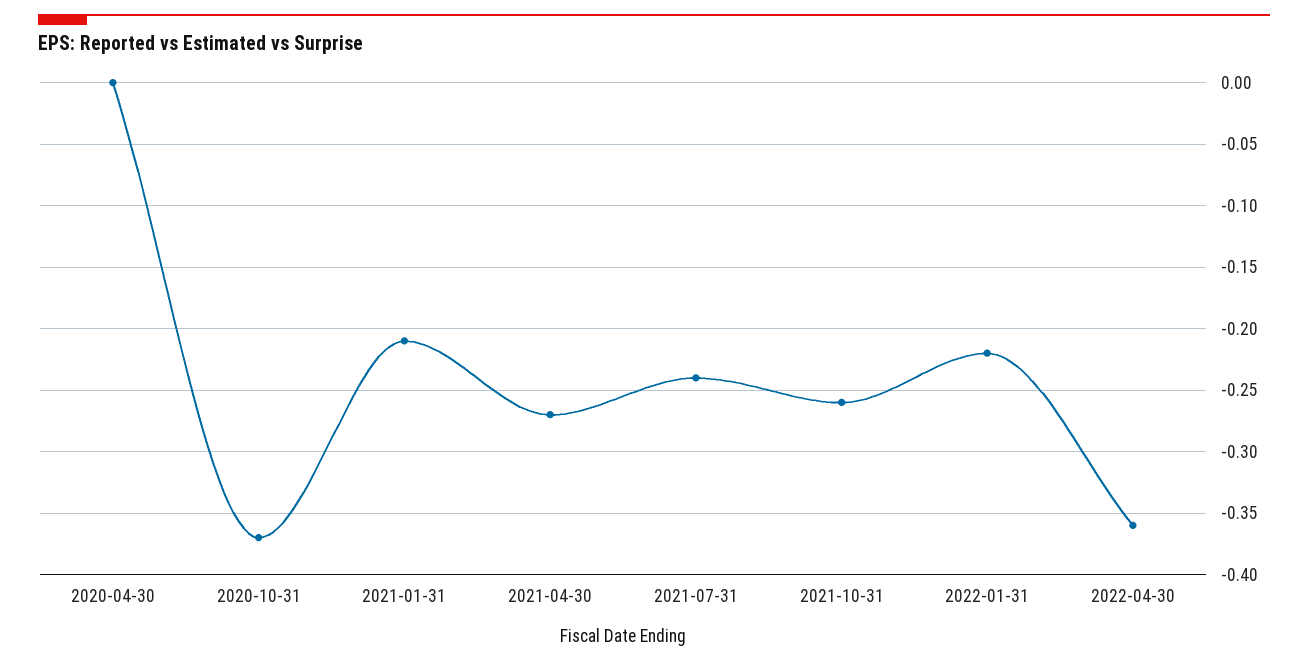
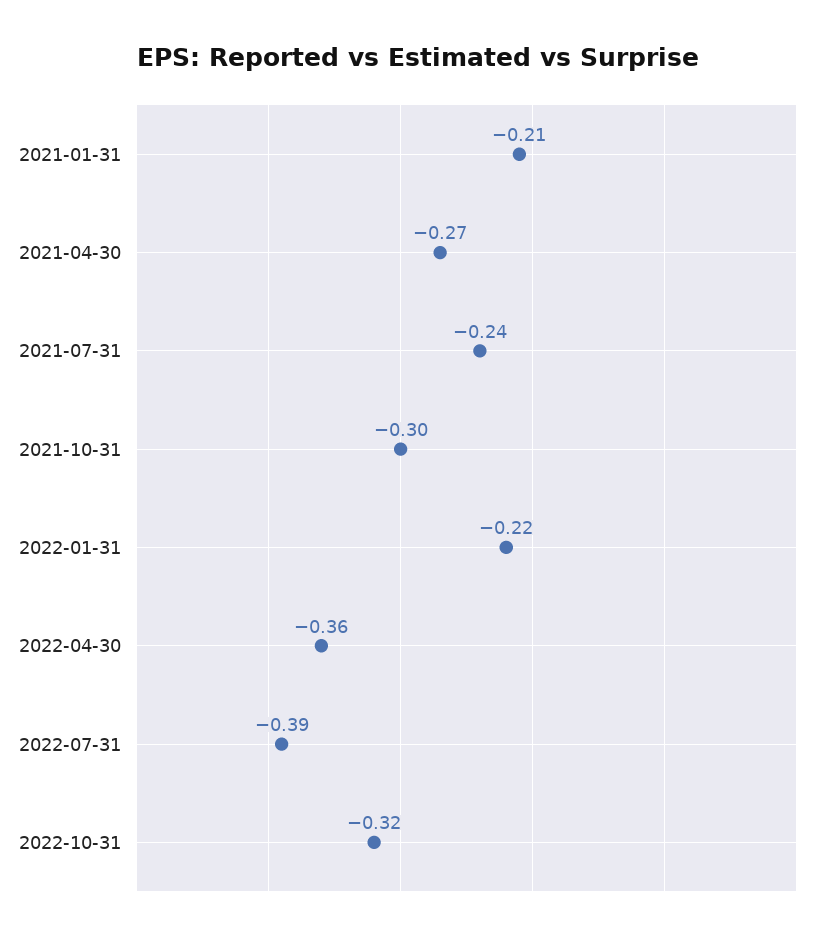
2020-04-30: 0 -> none
2020-10-31: -0.37 -> none
2021-10-31: -0.26 -> -0.3
2022-07-31: none -> -0.39
2022-10-31: none -> -0.32

